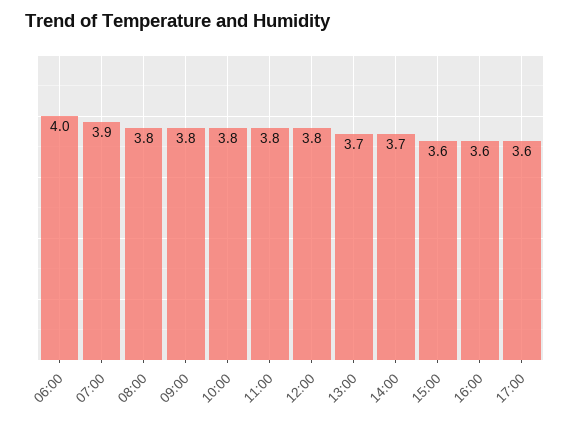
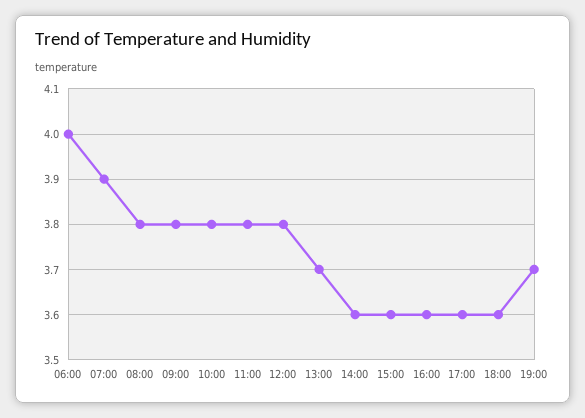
14:00: 3.7 -> 3.6
18:00: none -> 3.6
19:00: none -> 3.7

